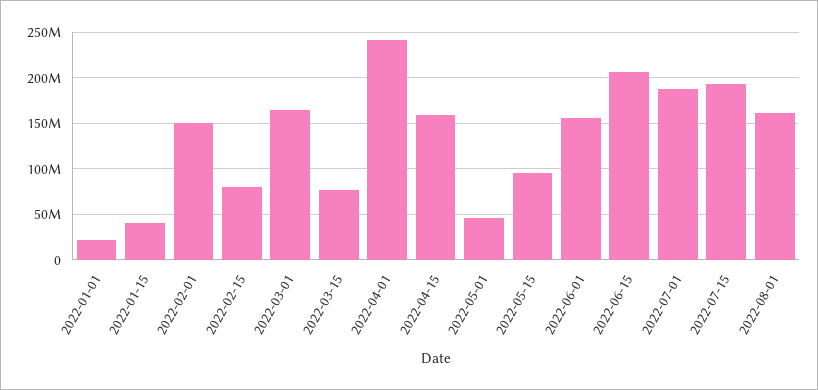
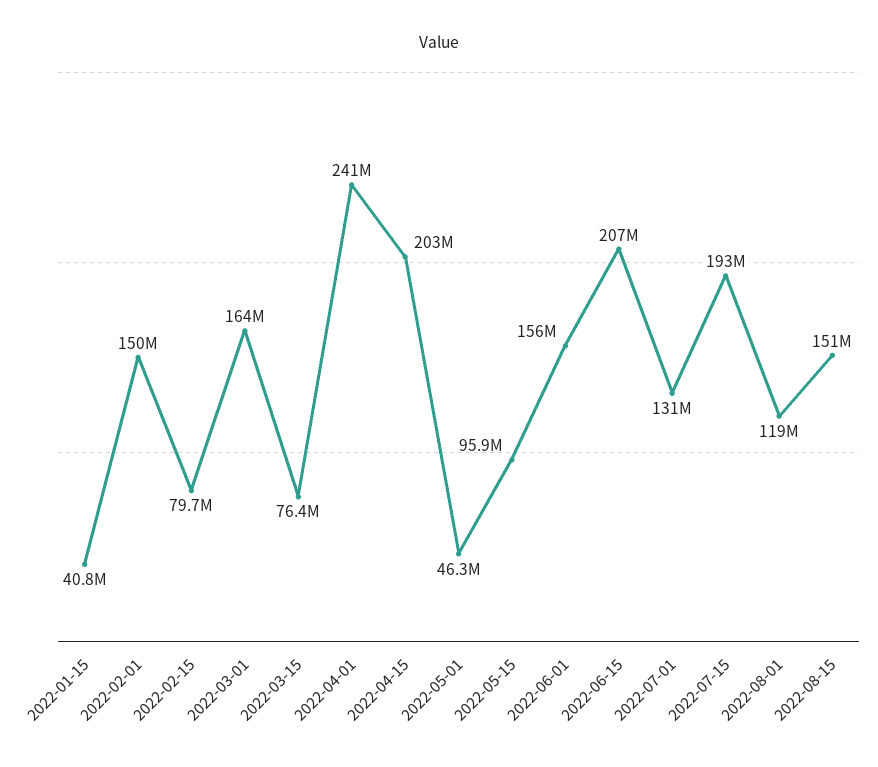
2022-01-01: 20000000 -> none
2022-04-15: 160000000 -> 203000000
2022-07-01: 190000000 -> 131000000
2022-08-01: 160000000 -> 119000000
2022-08-15: none -> 151000000

